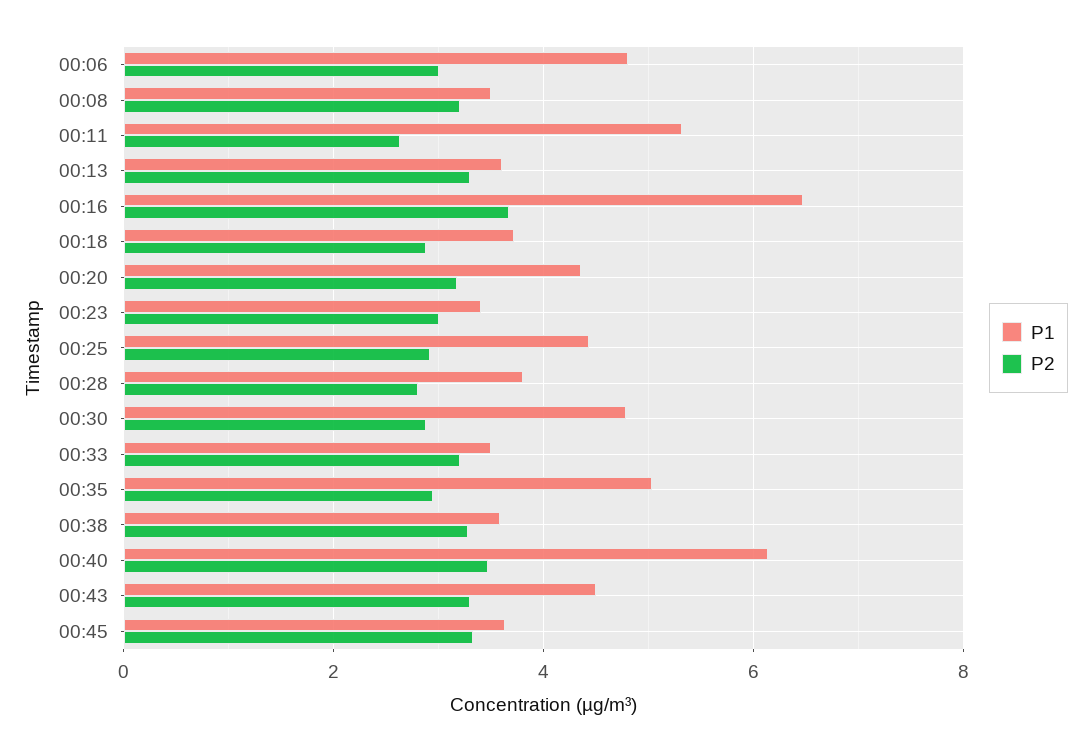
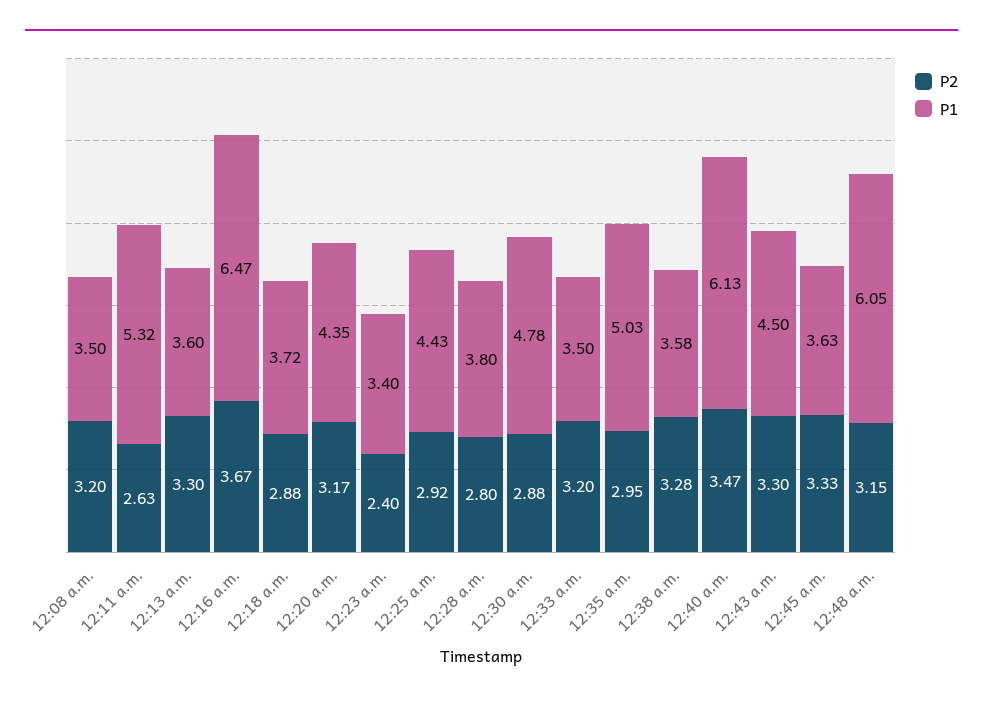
P1, 00:06: 4.8 -> none
P2, 00:06: 3 -> none
P2, 00:23: 3 -> 2.4
P2, 12:48 a.m.: none -> 3.15
P1, 12:48 a.m.: none -> 6.05

